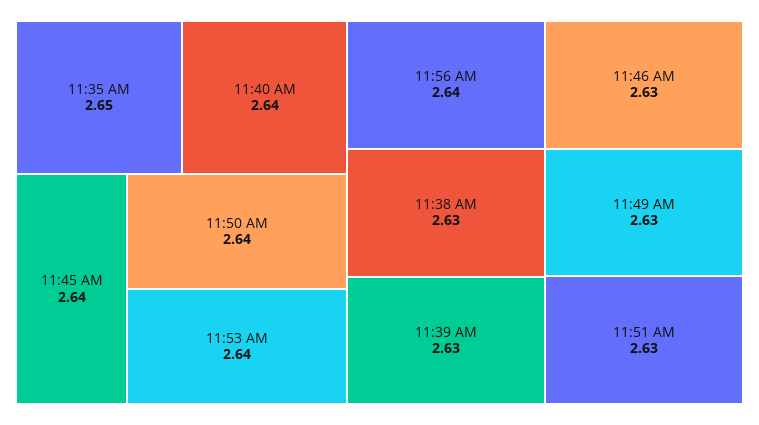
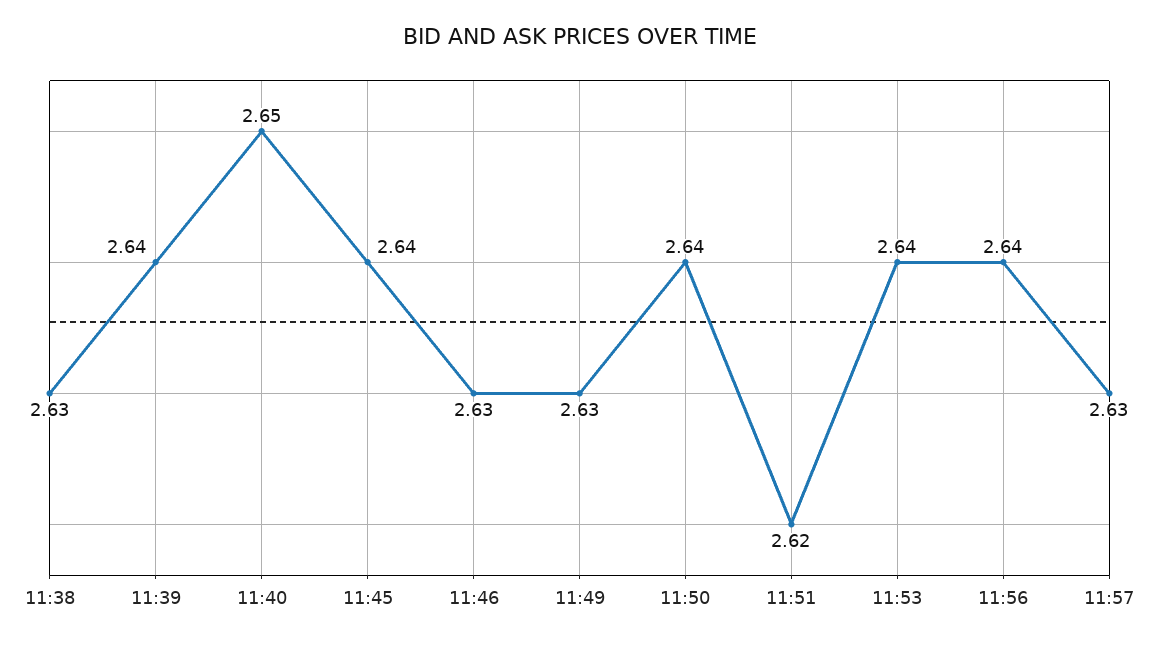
11:35 AM: 2.65 -> none
11:40 AM: 2.64 -> 2.65
11:39 AM: 2.63 -> 2.64
11:51 AM: 2.63 -> 2.62
11:57: none -> 2.63

